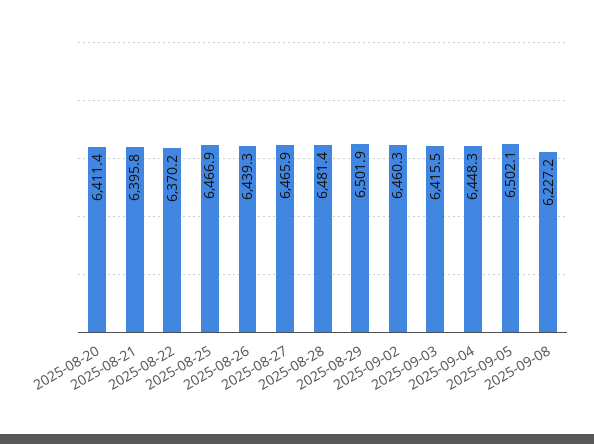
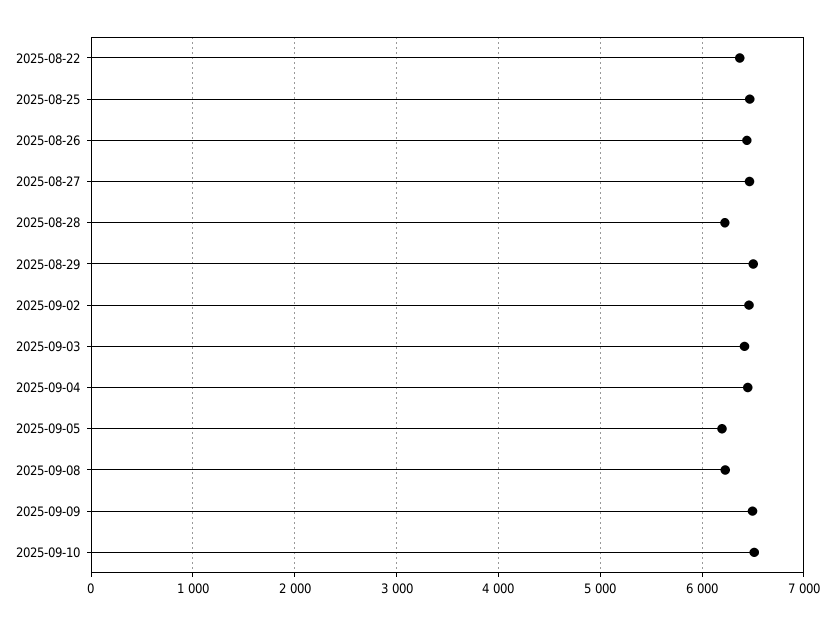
2025-08-20: 6411.4 -> none
2025-08-21: 6395.8 -> none
2025-08-28: 6481.4 -> 6200
2025-09-05: 6502.1 -> 6200
2025-09-09: none -> 6500
2025-09-10: none -> 6500

